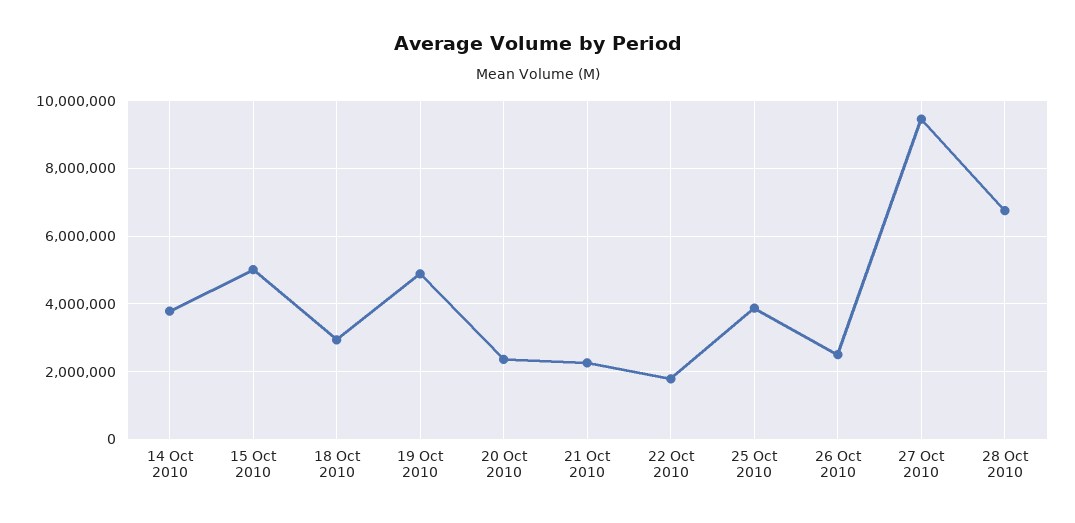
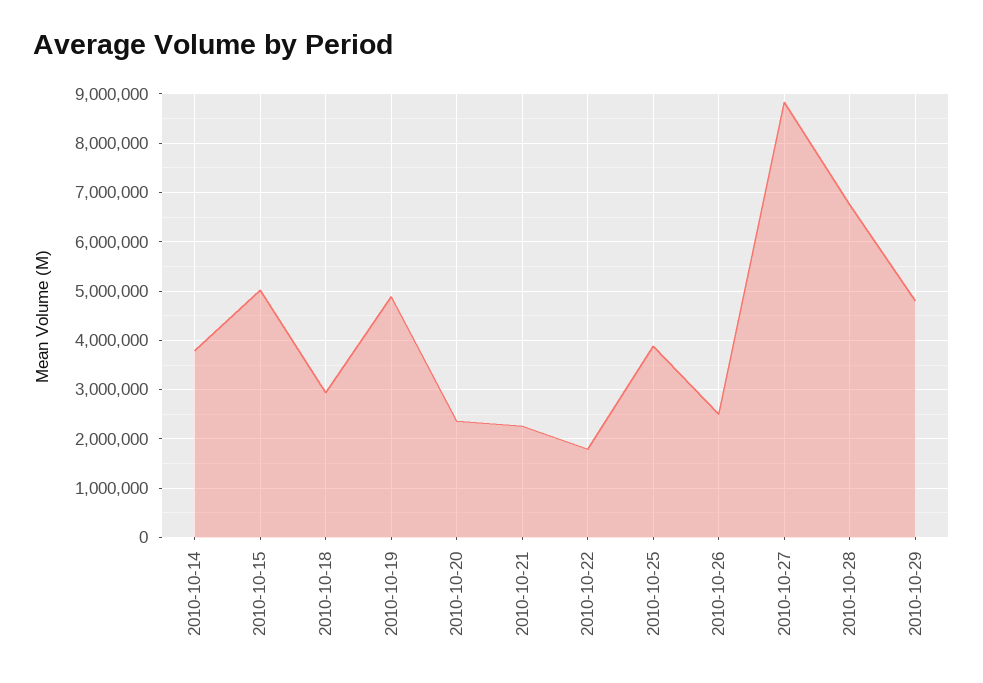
27 Oct 2010: 9400000 -> 8800000
2010-10-29: none -> 4800000

